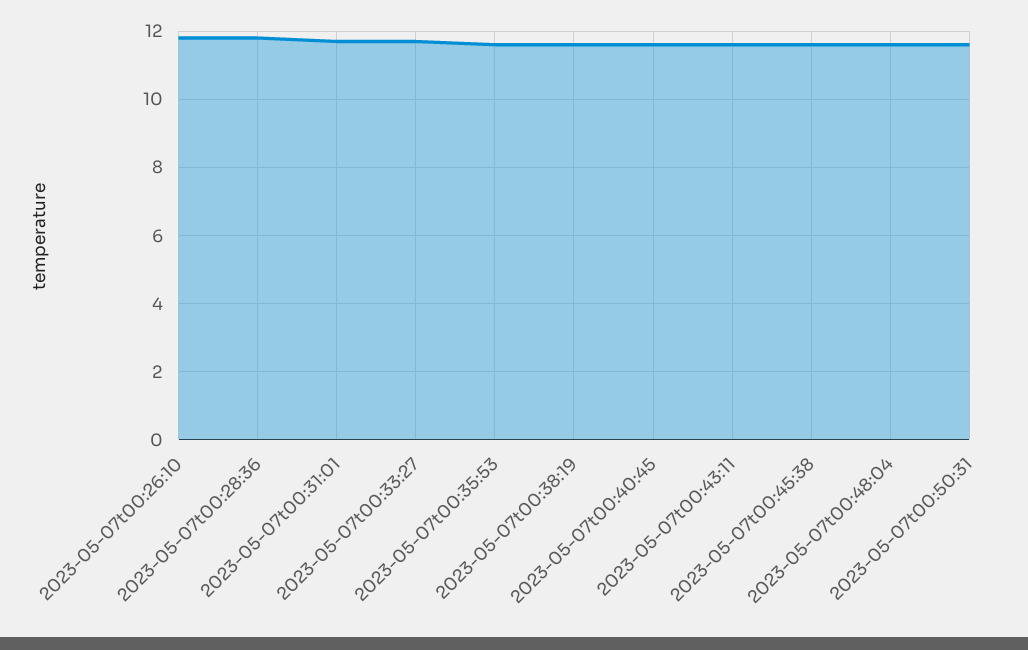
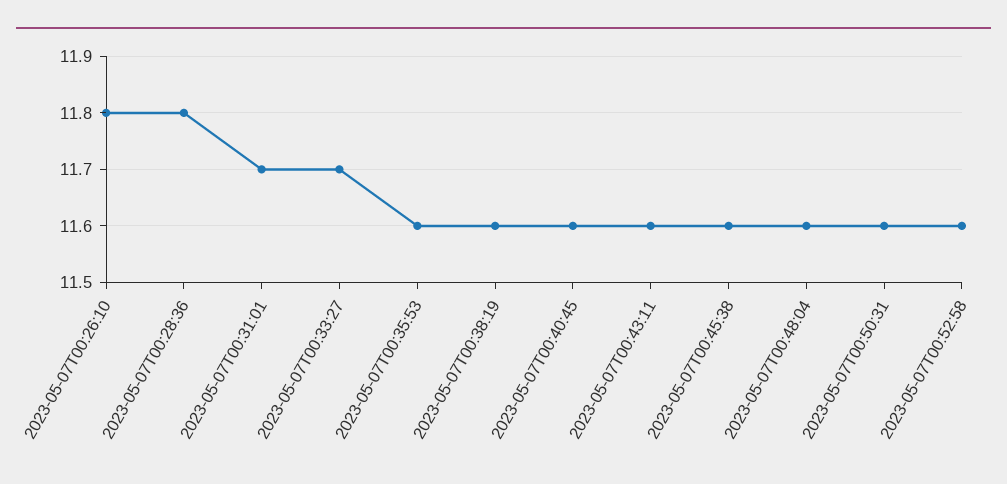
2023-05-07T00:52:58: none -> 11.6

